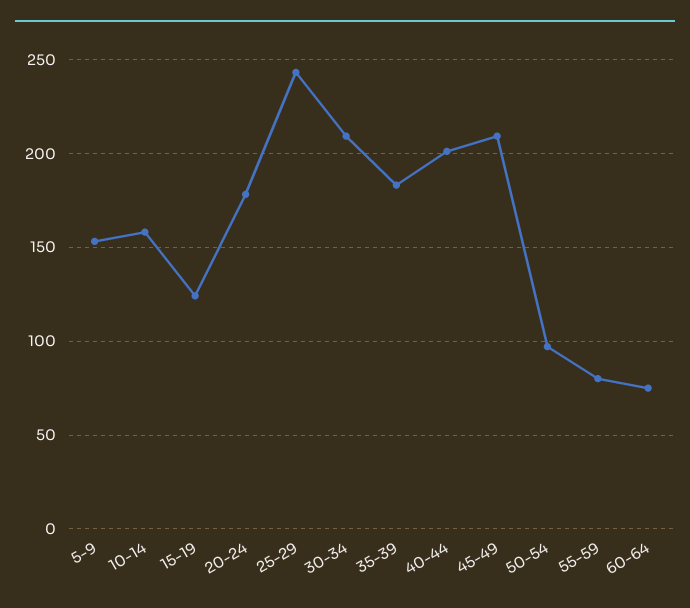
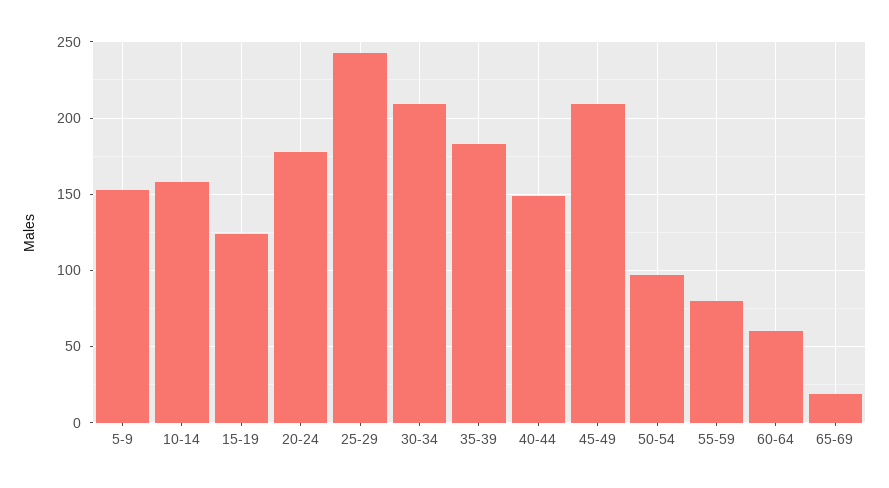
40-44: 200 -> 150
60-64: 75 -> 60
65-69: none -> 20

